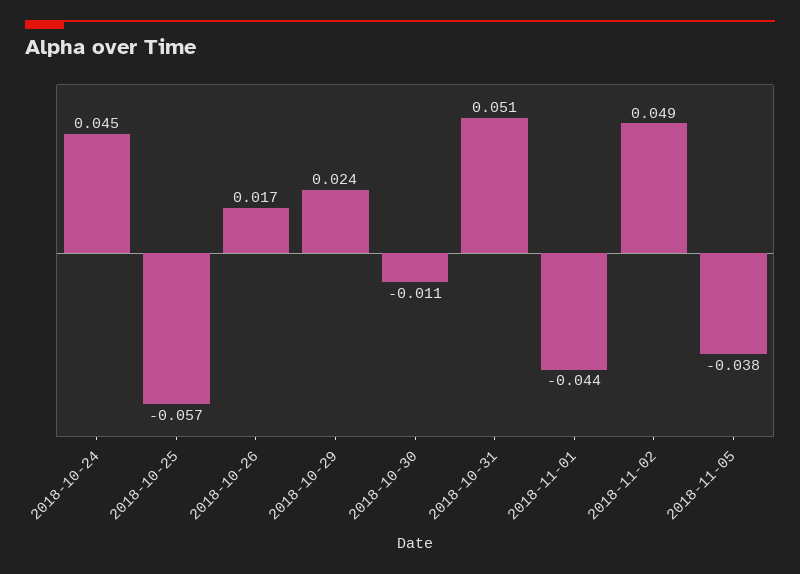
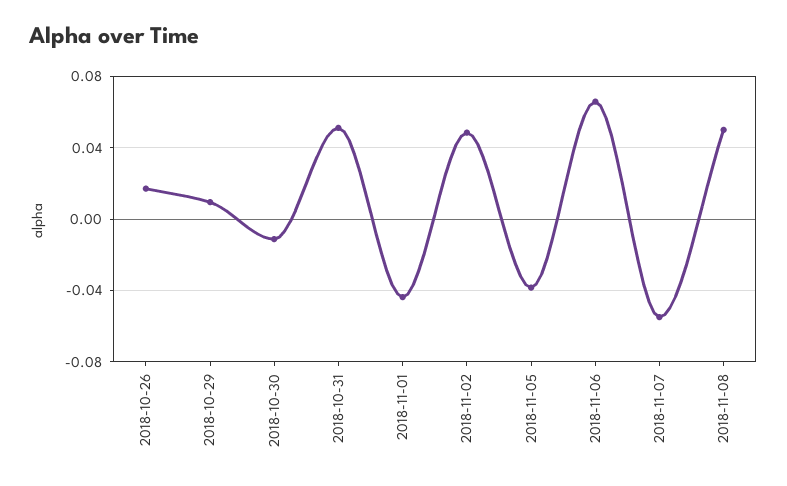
2018-10-24: 0.045 -> none
2018-10-25: -0.057 -> none
2018-10-29: 0.024 -> 0.01
2018-11-06: none -> 0.065
2018-11-07: none -> -0.055
2018-11-08: none -> 0.05

